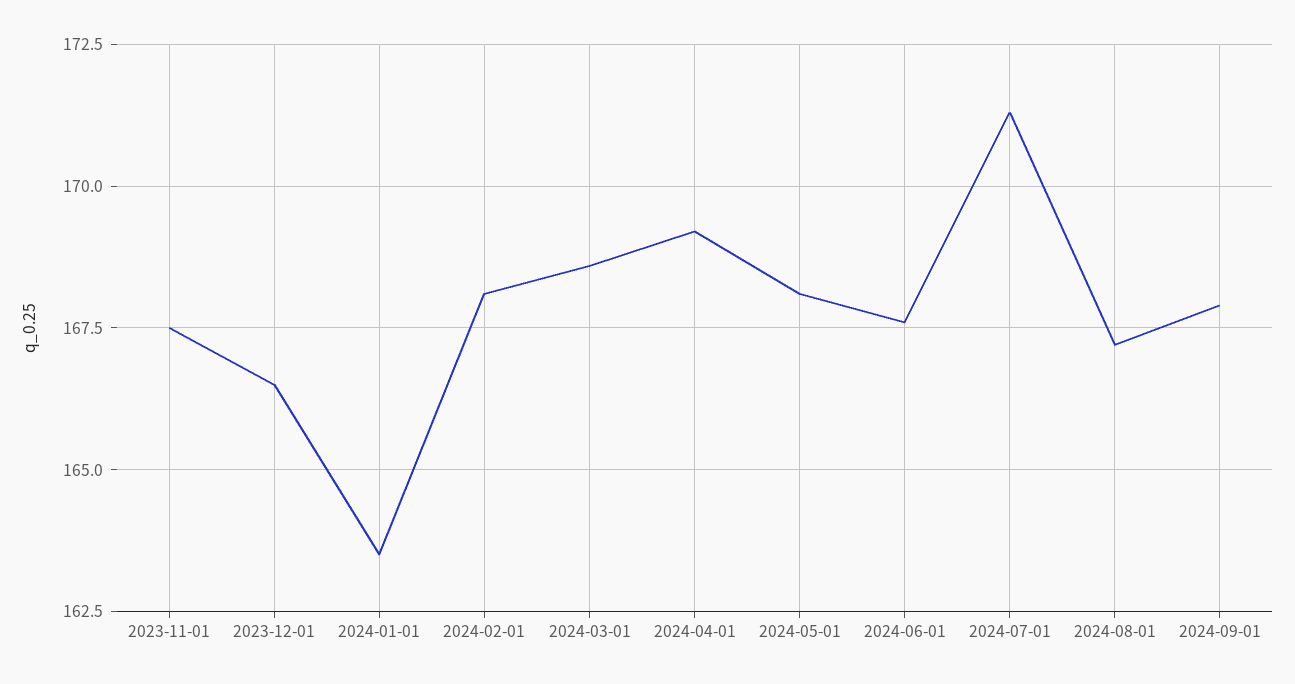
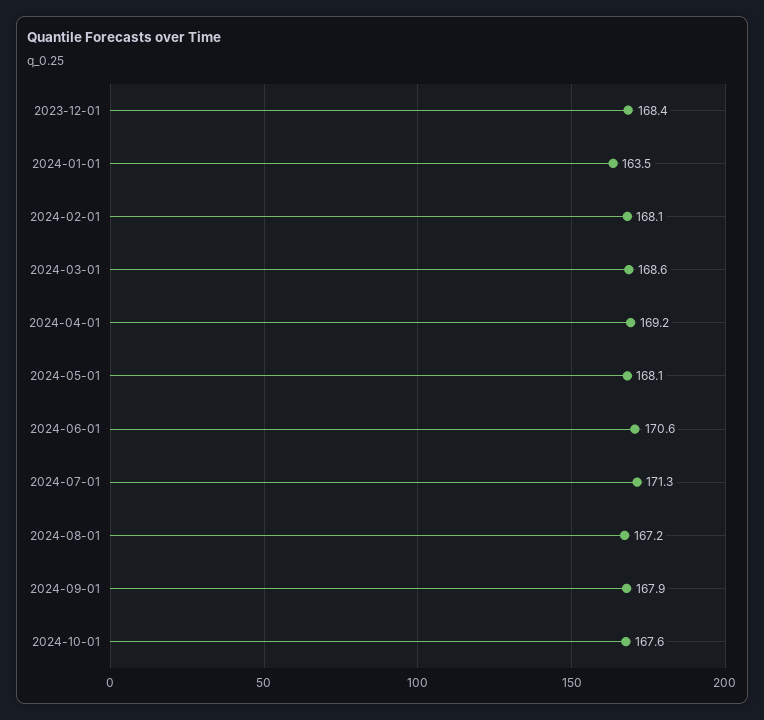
2023-11-01: 167.5 -> none
2023-12-01: 166.5 -> 168.4
2024-06-01: 167.5 -> 170.6
2024-10-01: none -> 167.6

